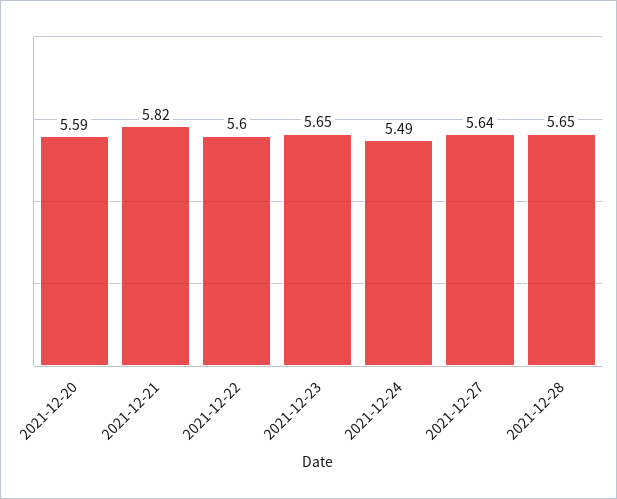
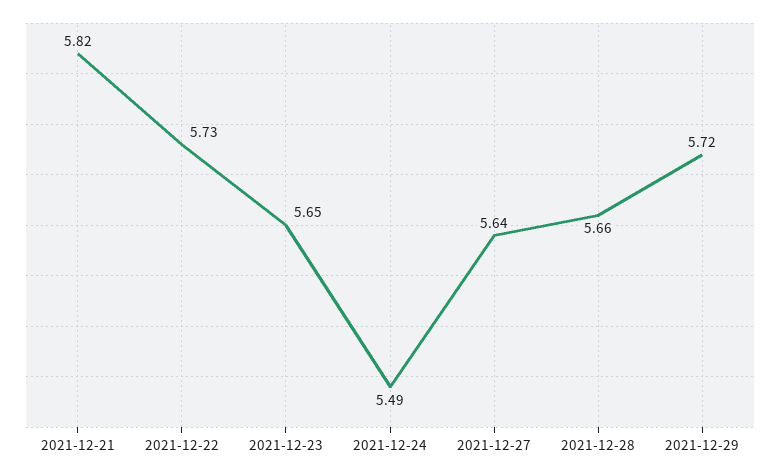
2021-12-20: 5.59 -> none
2021-12-22: 5.6 -> 5.73
2021-12-28: 5.65 -> 5.66
2021-12-29: none -> 5.72

